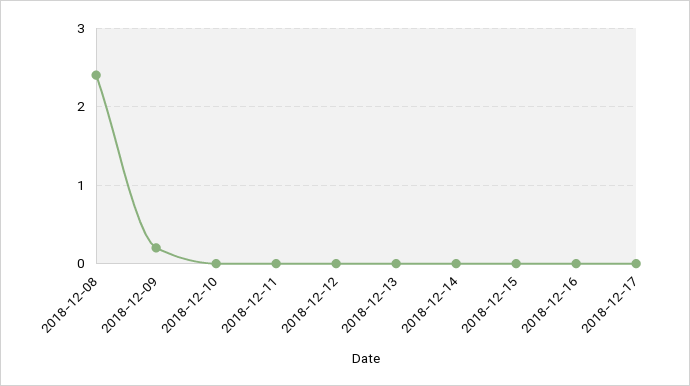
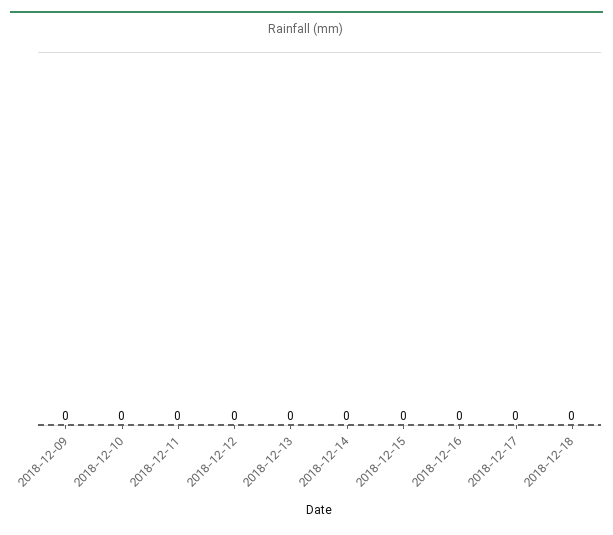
2018-12-08: 2.4 -> none
2018-12-09: 0.2 -> 0
2018-12-18: none -> 0

